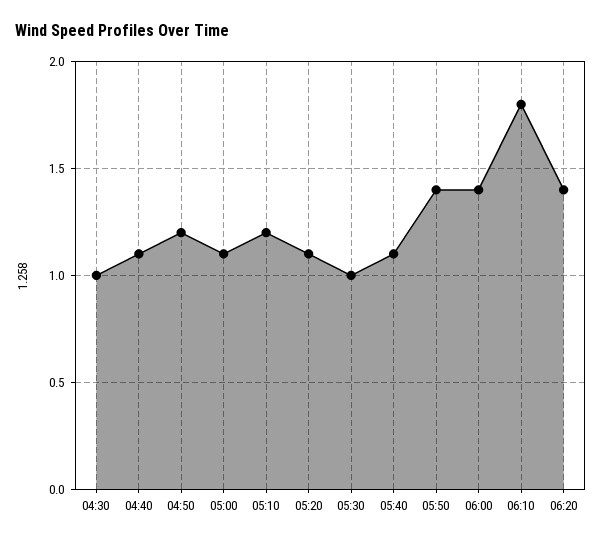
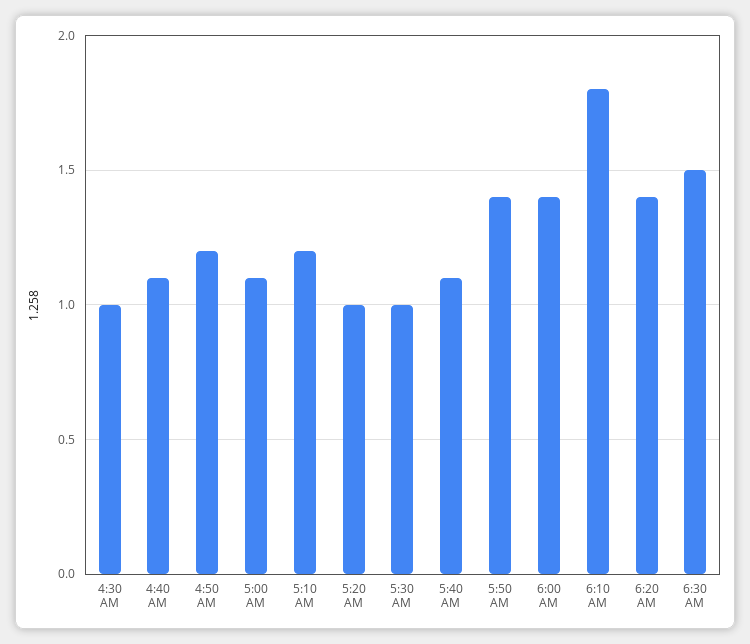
05:20: 1.1 -> 1
6:30 AM: none -> 1.5

